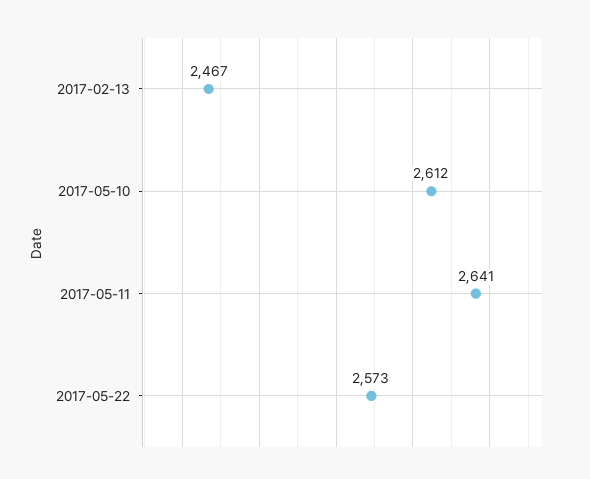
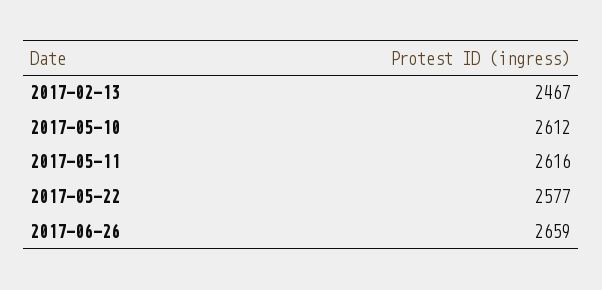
2017-05-11: 2641 -> 2616
2017-05-22: 2573 -> 2577
2017-06-26: none -> 2659

